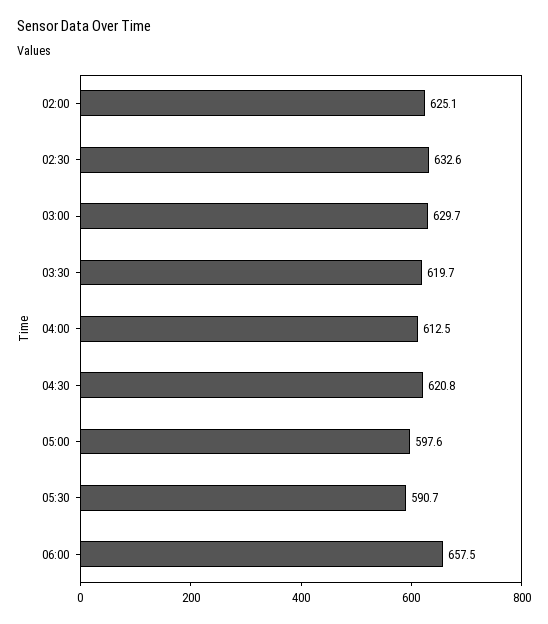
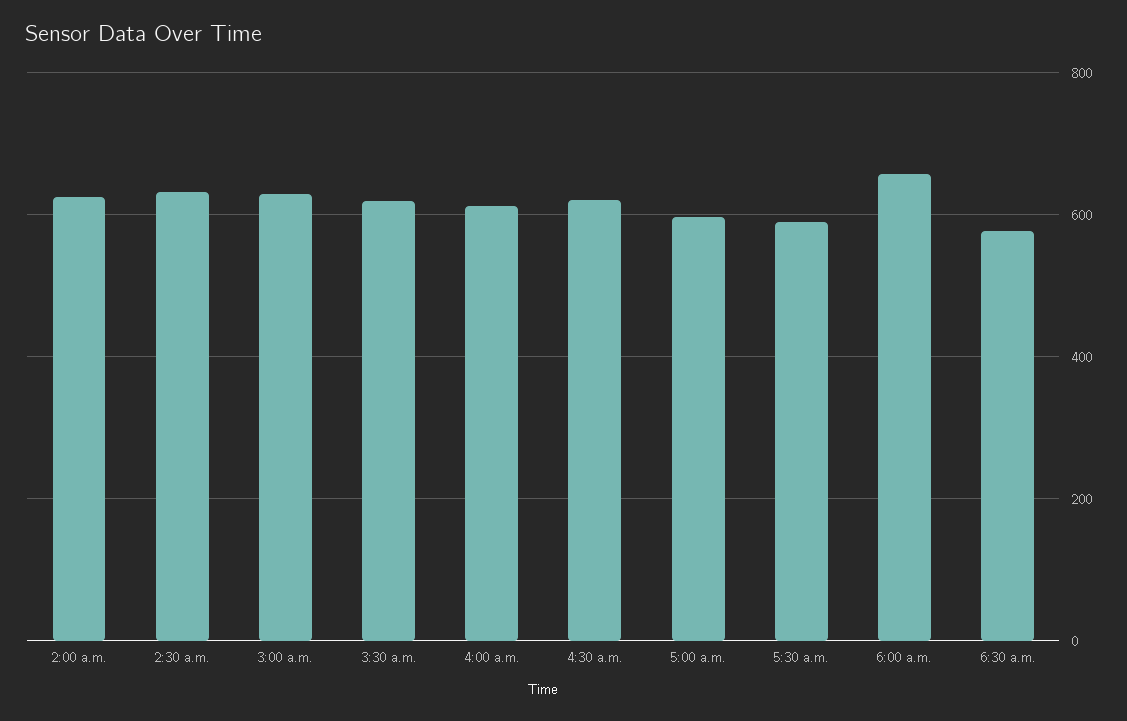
6:30 a.m.: none -> 580

